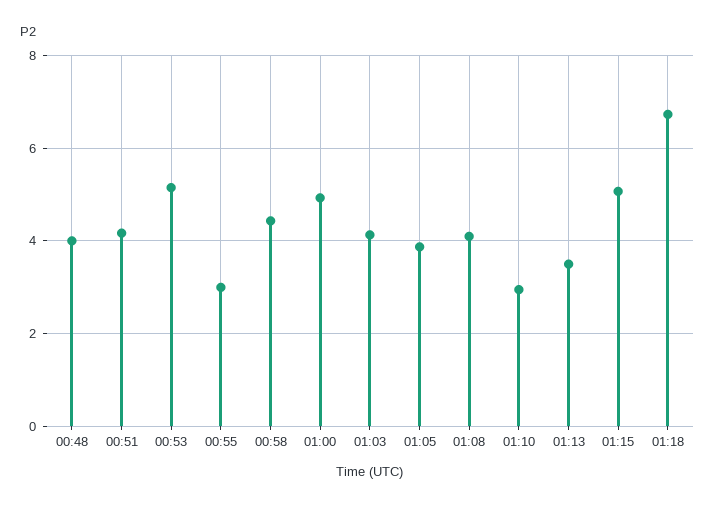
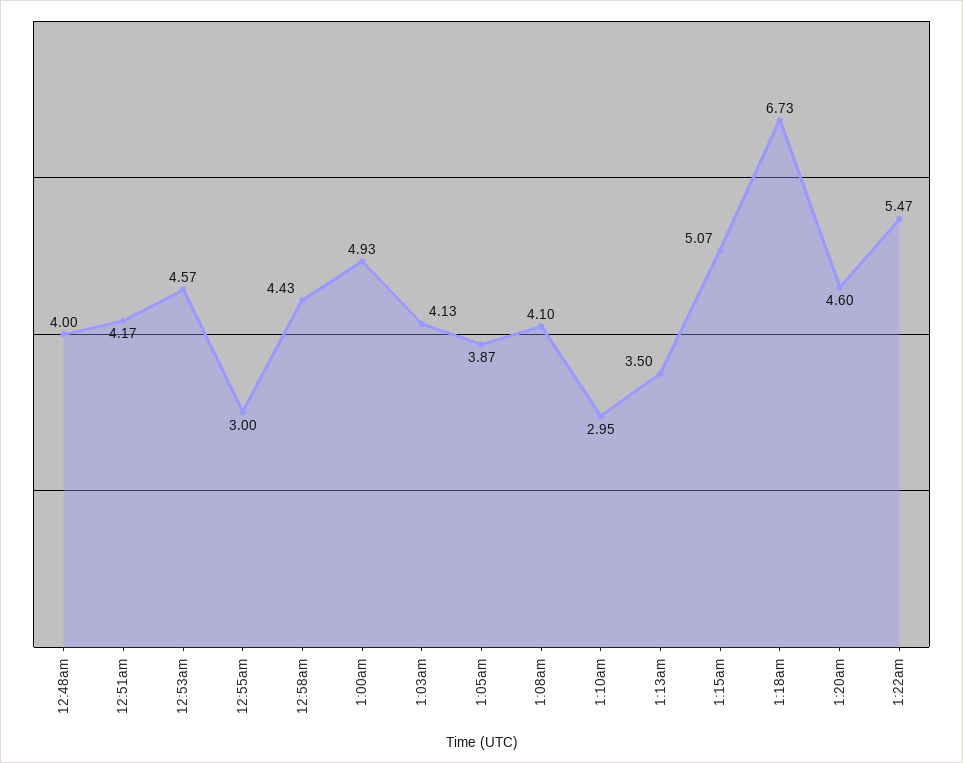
00:53: 5.2 -> 4.57
1:20am: none -> 4.6
1:22am: none -> 5.47

